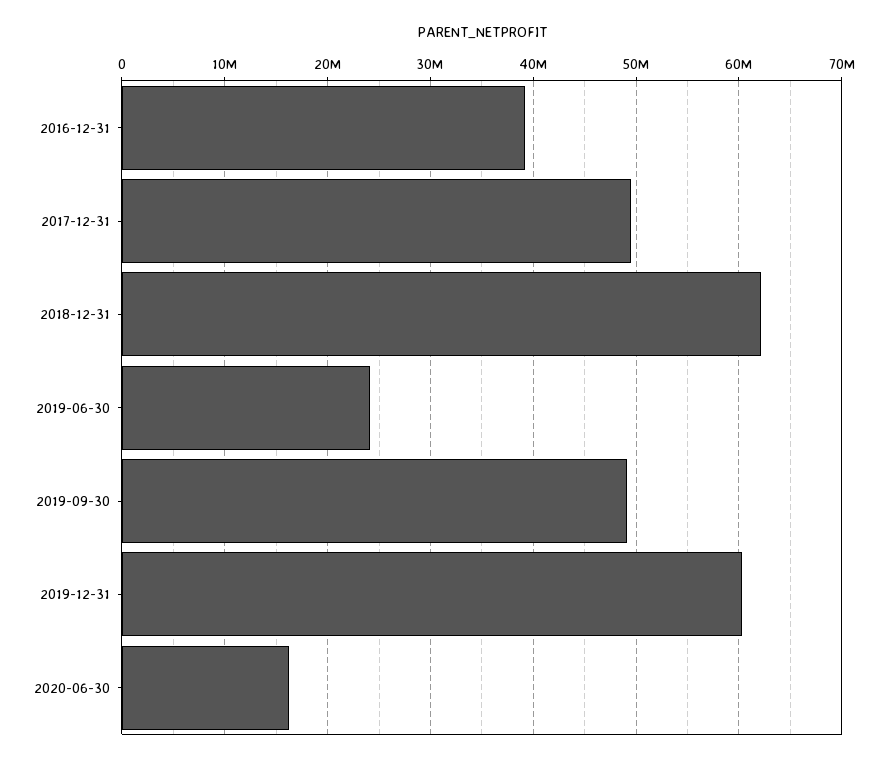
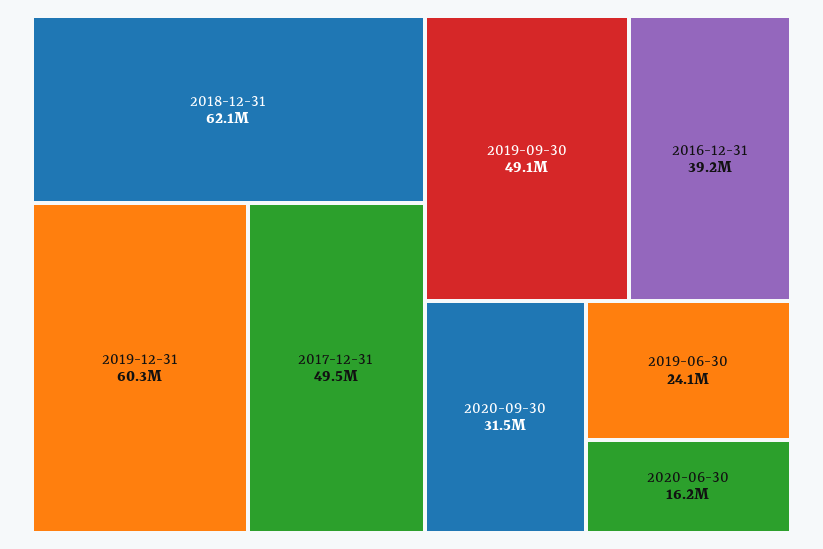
2020-09-30: none -> 31500000

